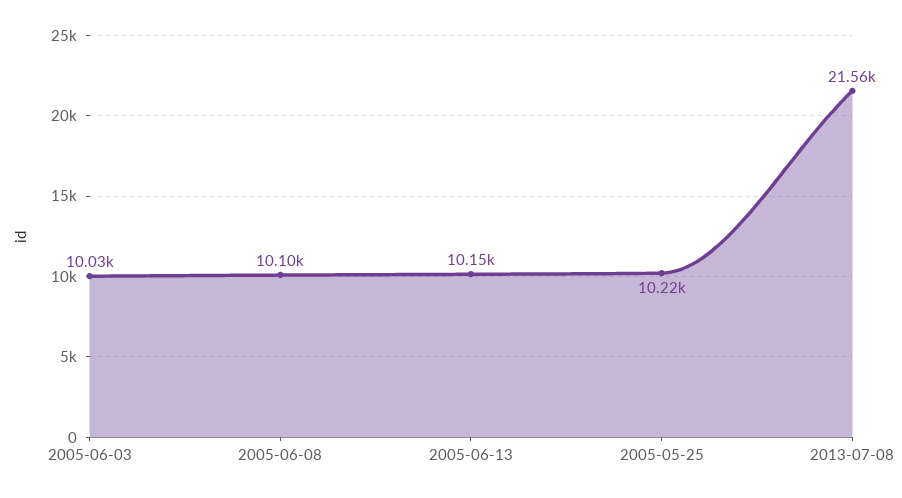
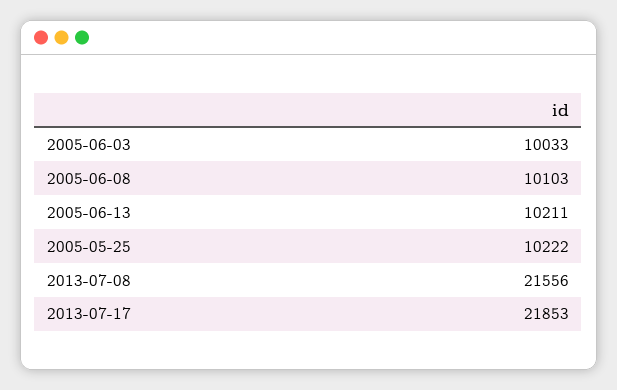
2005-06-13: 10150 -> 10211
2013-07-17: none -> 21853

